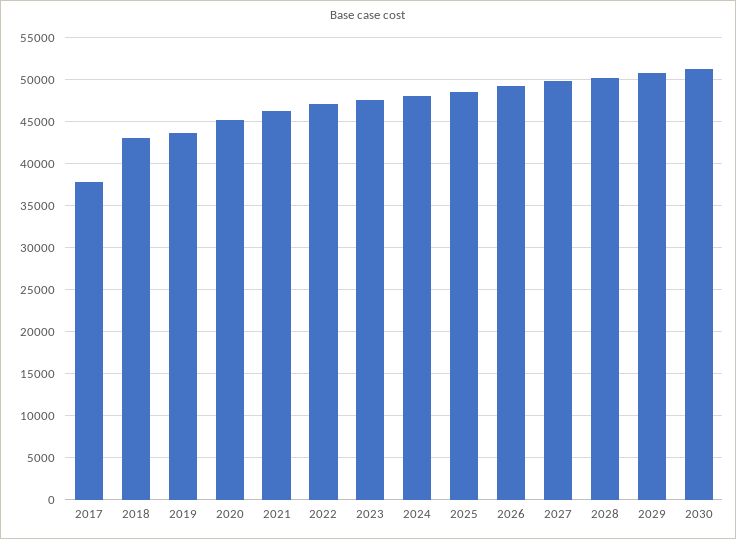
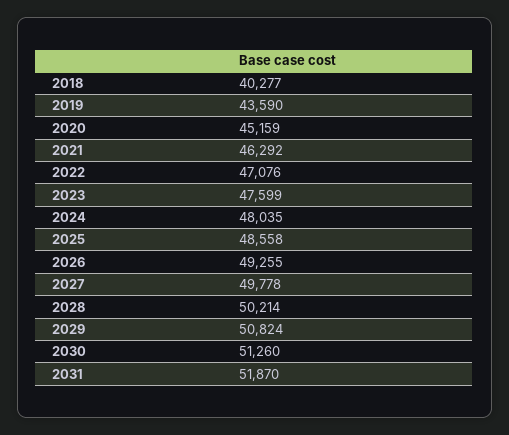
2017: 38000 -> none
2018: 43000 -> 40277
2031: none -> 51870

